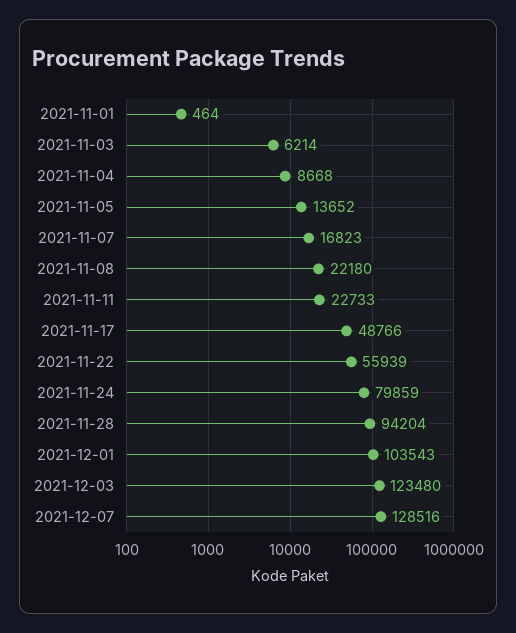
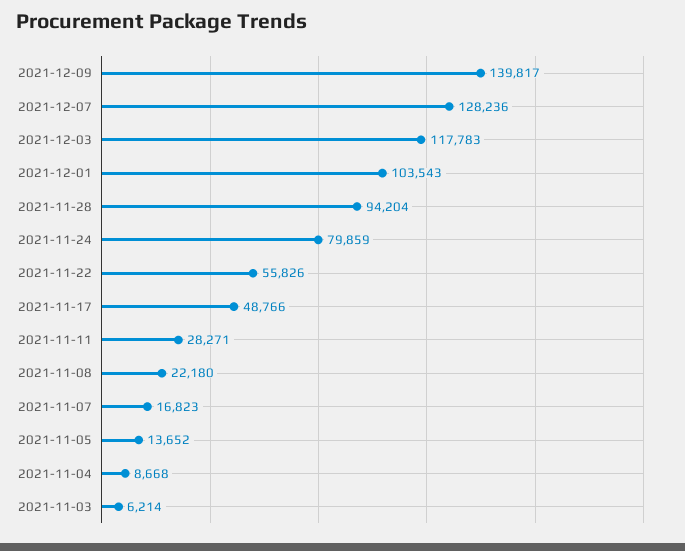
2021-11-01: 464 -> none
2021-11-11: 22733 -> 28271
2021-11-22: 55939 -> 55826
2021-12-03: 123480 -> 117783
2021-12-07: 128516 -> 128236
2021-12-09: none -> 139817

